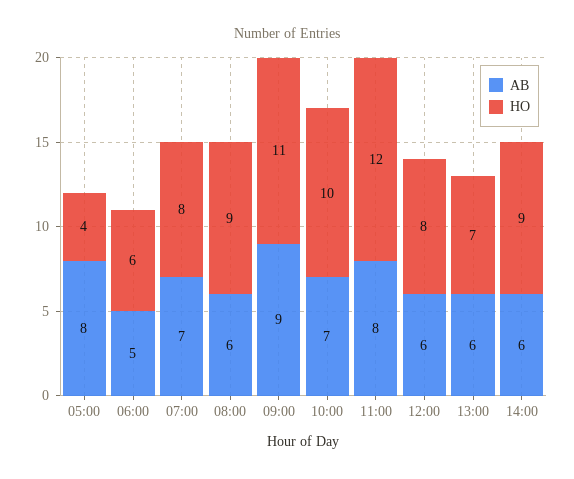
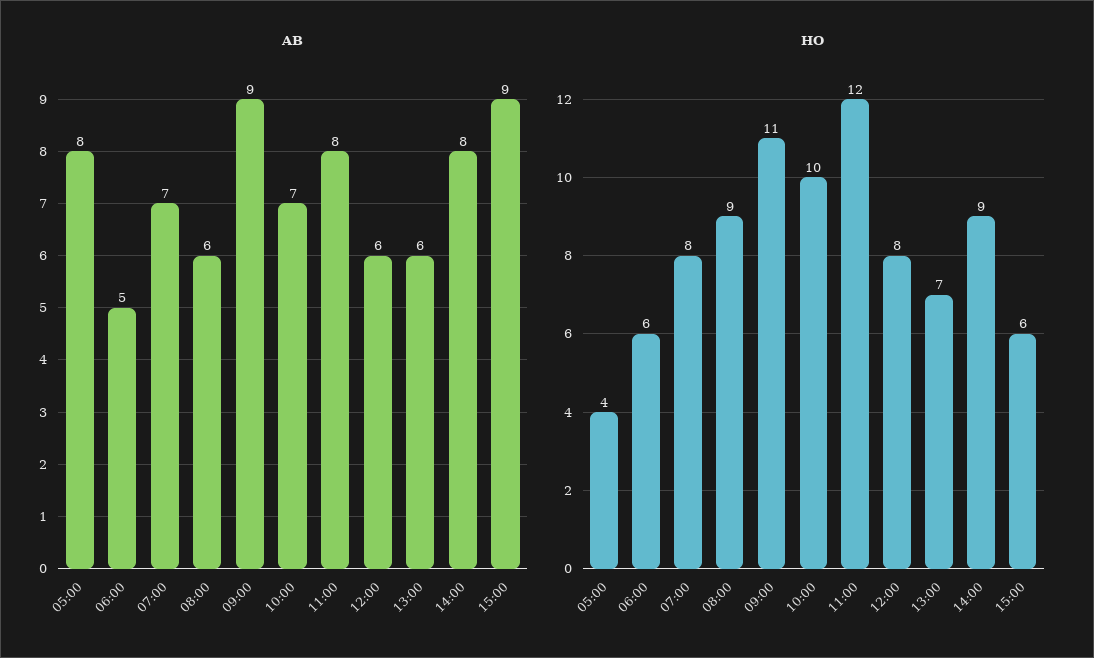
AB, 14:00: 6 -> 8
AB, 15:00: none -> 9
HO, 15:00: none -> 6

